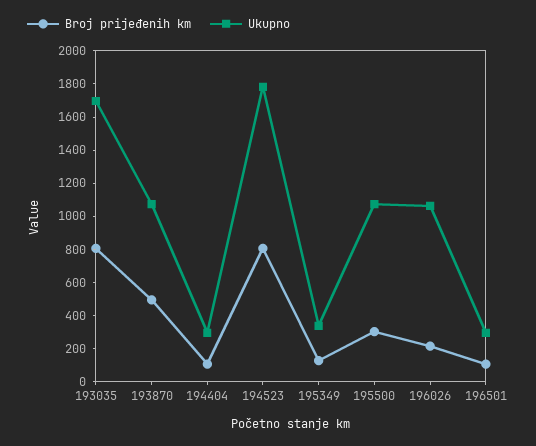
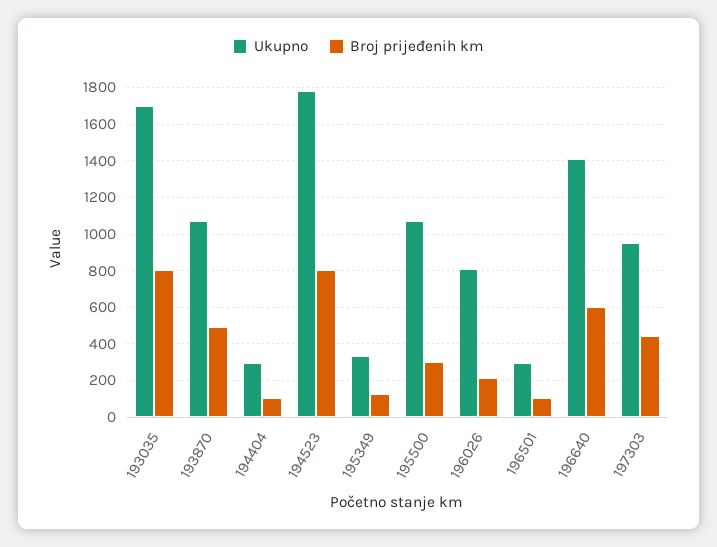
Ukupno, 196026: 1050 -> 800
Ukupno, 196640: none -> 1400
Broj prijeđenih km, 196640: none -> 600
Ukupno, 197303: none -> 950
Broj prijeđenih km, 197303: none -> 450

